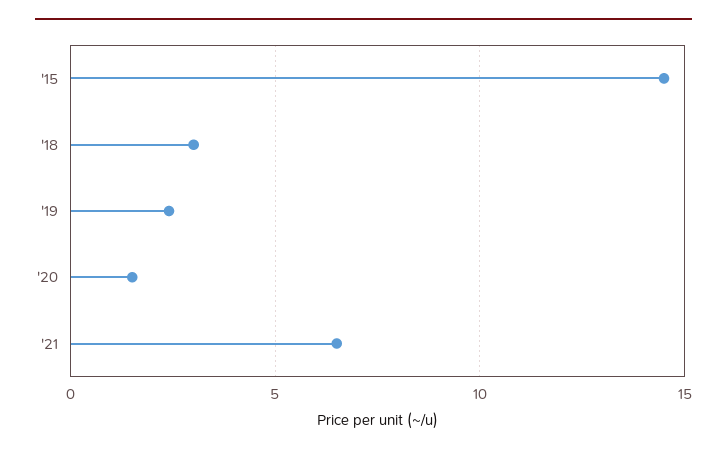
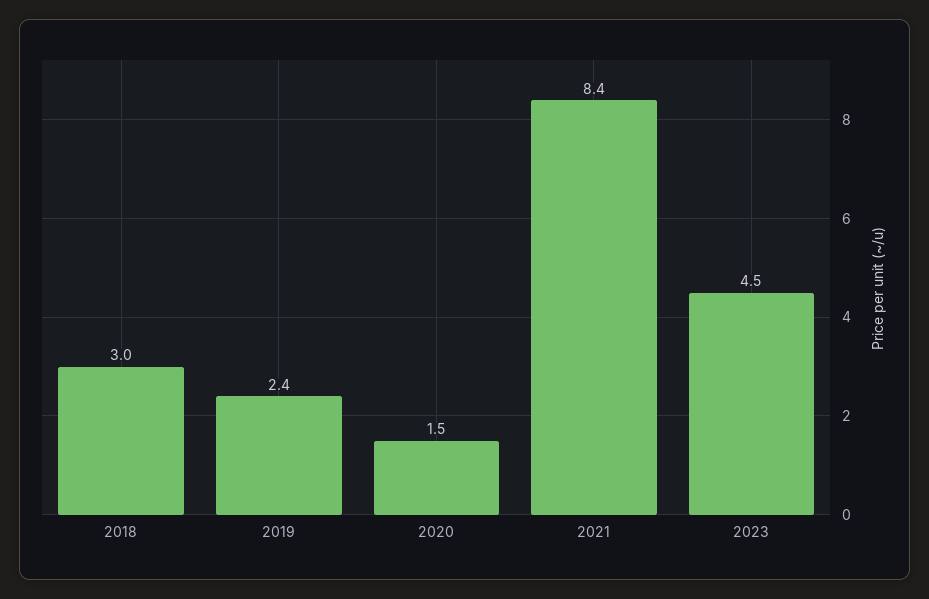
'15: 14.5 -> none
'21: 6.5 -> 8.4
2023: none -> 4.5

